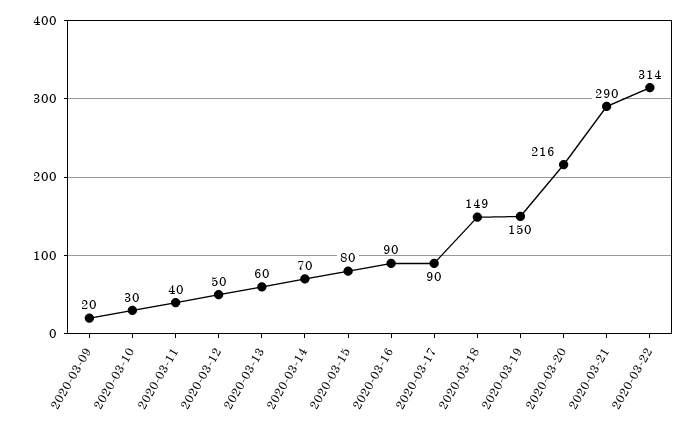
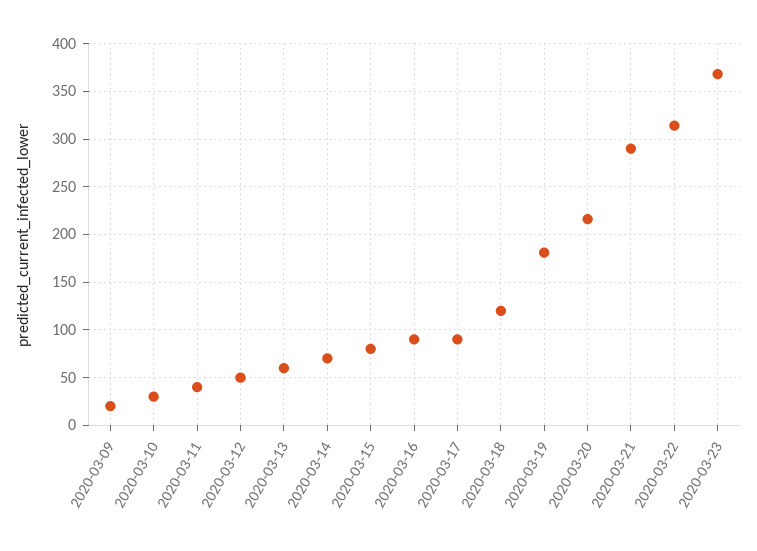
2020-03-18: 149 -> 120
2020-03-19: 150 -> 180
2020-03-23: none -> 370

